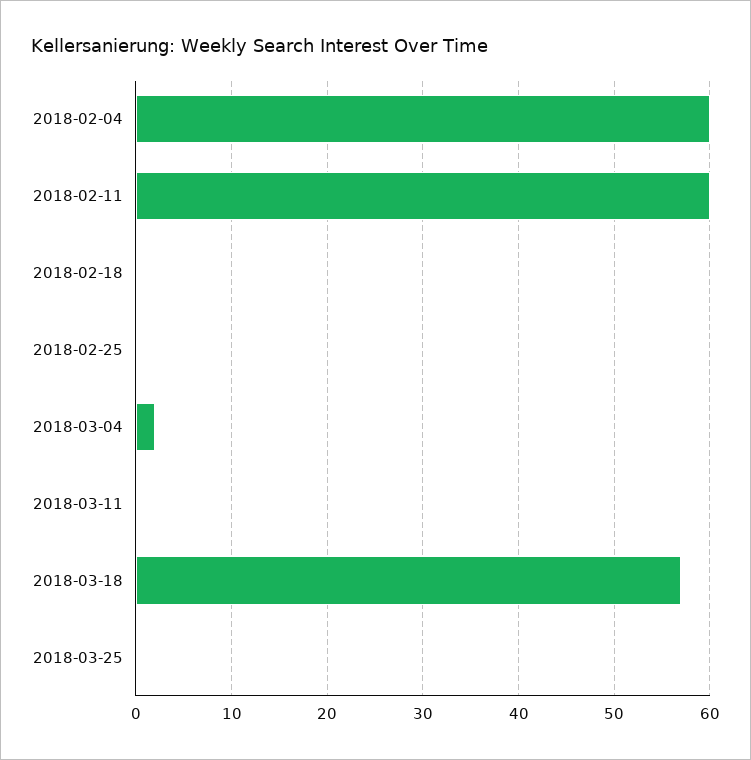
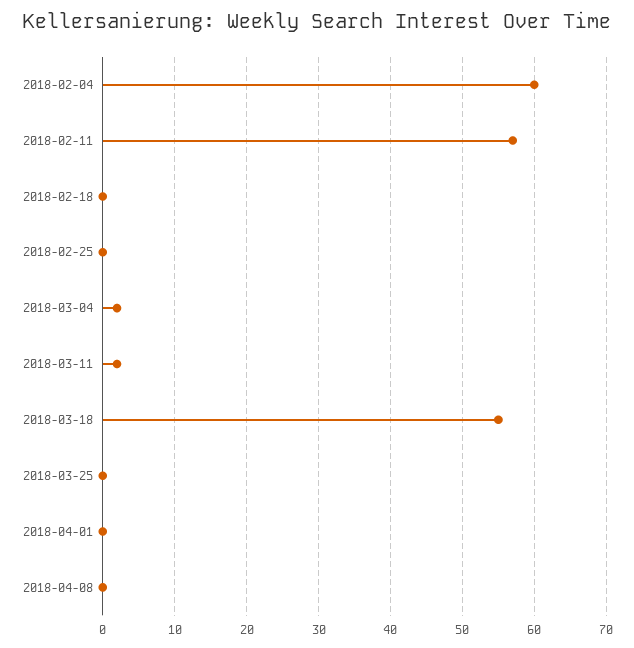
2018-02-11: 60 -> 57
2018-03-11: 0 -> 2
2018-03-18: 57 -> 55
2018-04-01: none -> 0
2018-04-08: none -> 0

